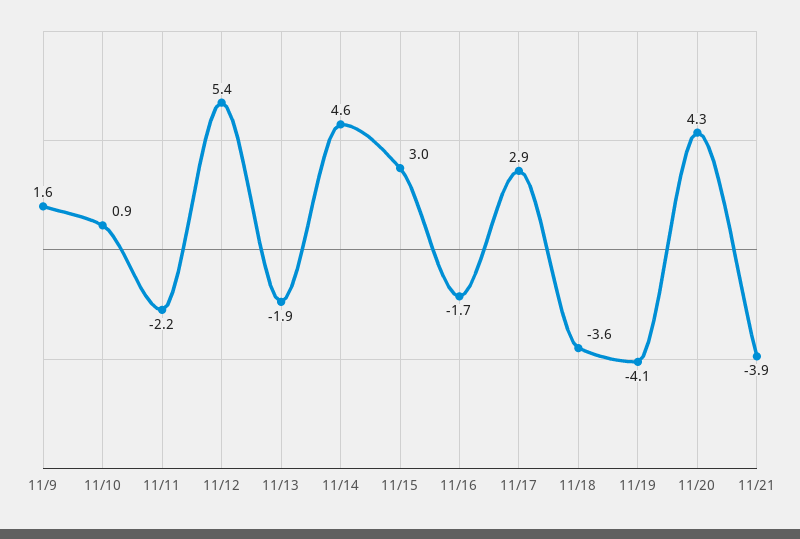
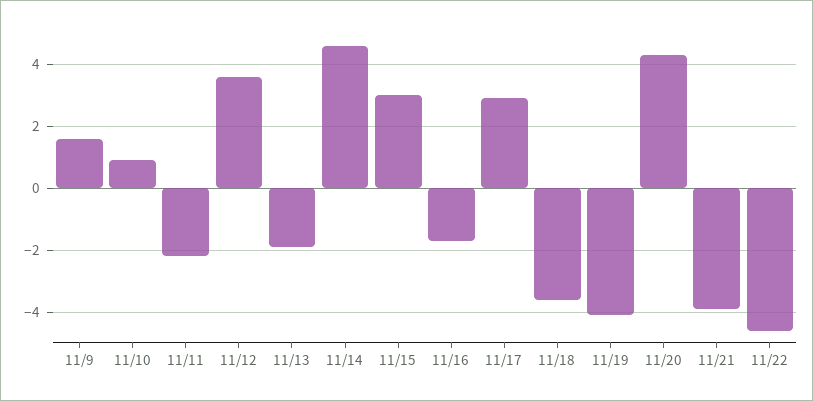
11/12: 5.4 -> 3.5
11/22: none -> -4.5

